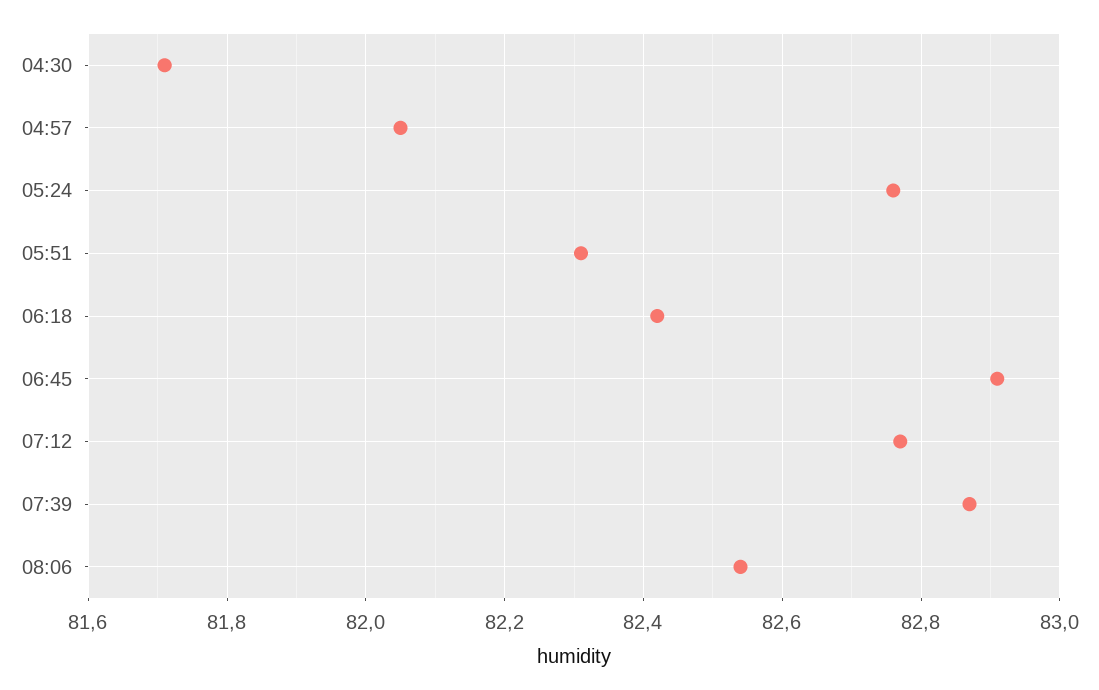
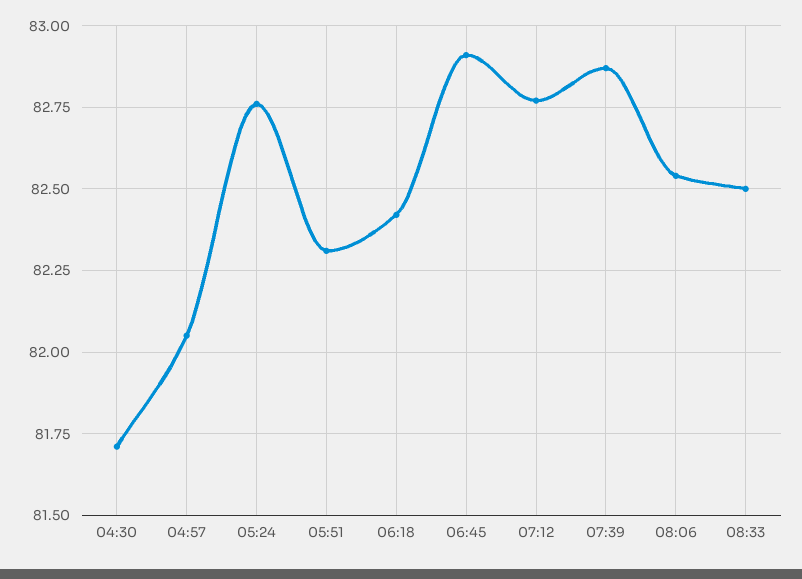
08:33: none -> 82.5

